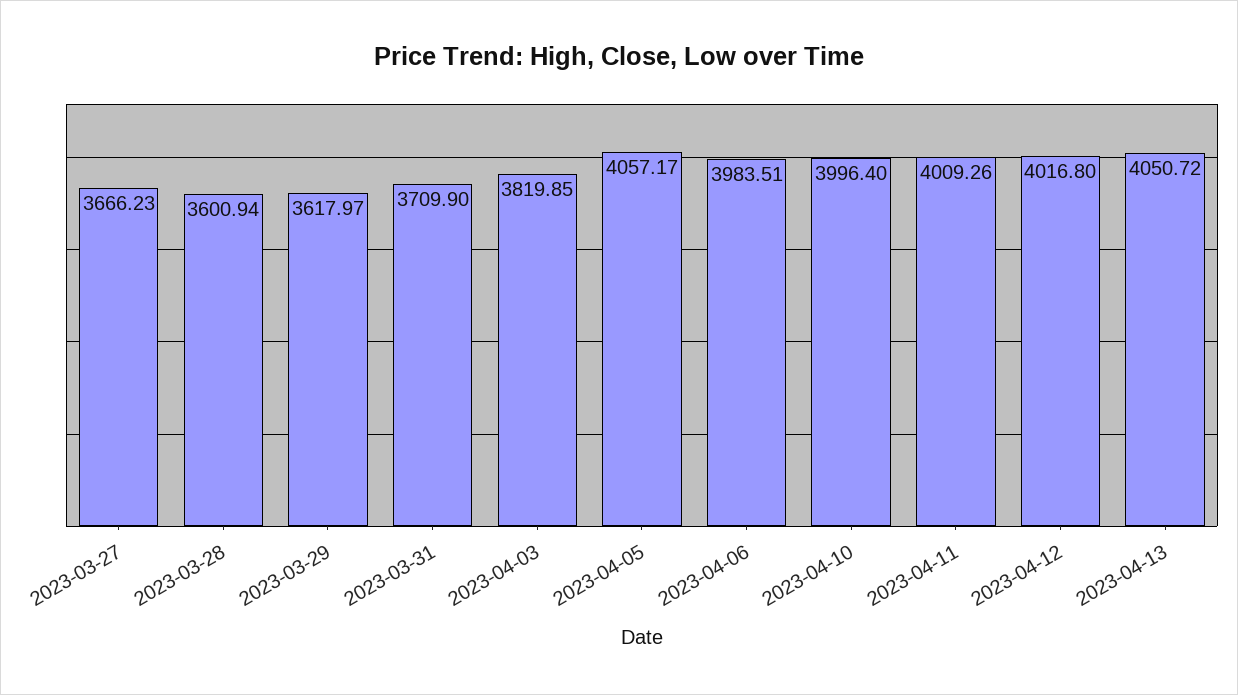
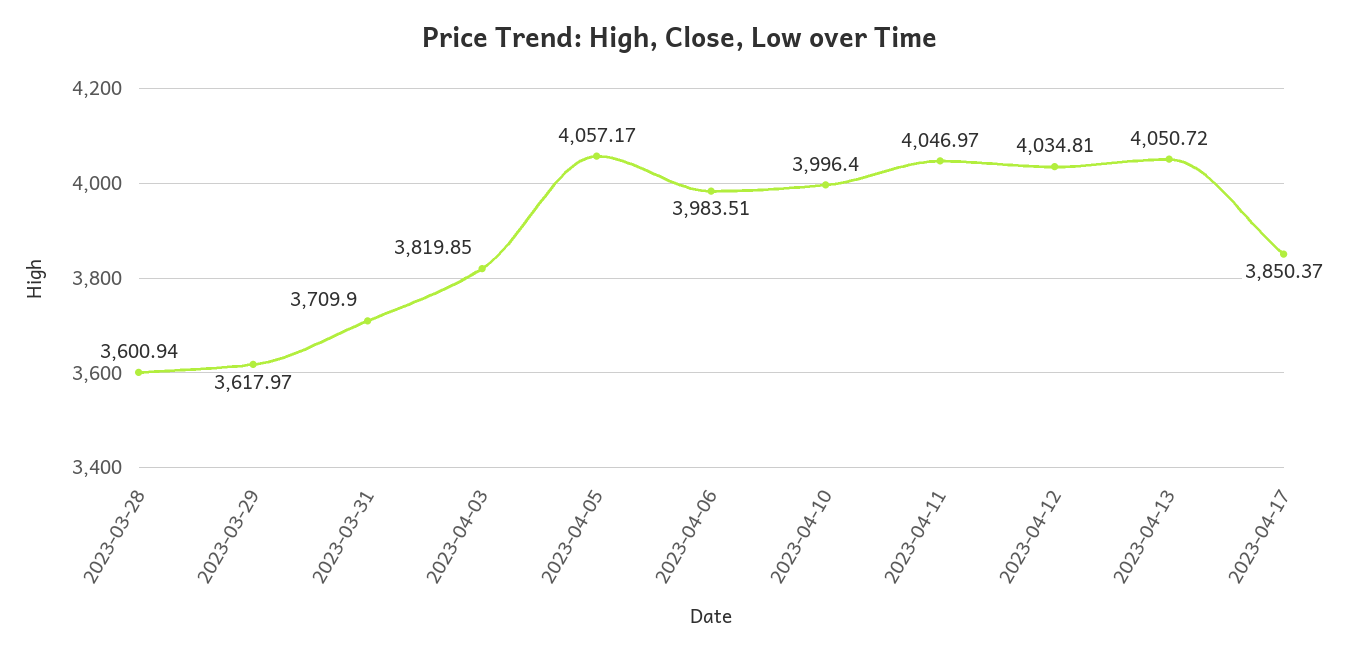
2023-03-27: 3666.23 -> none
2023-04-11: 4009.26 -> 4046.97
2023-04-12: 4016.8 -> 4034.81
2023-04-17: none -> 3850.37

